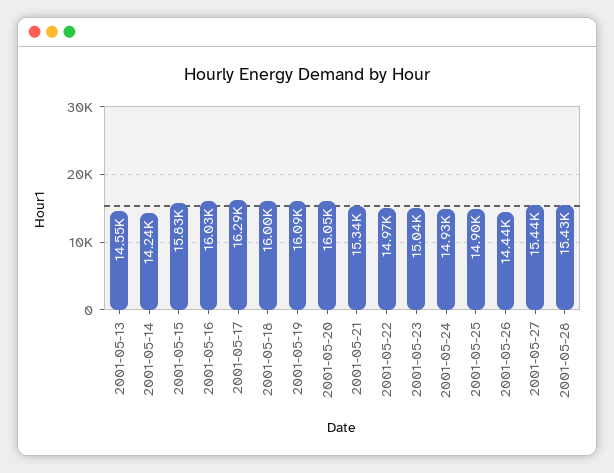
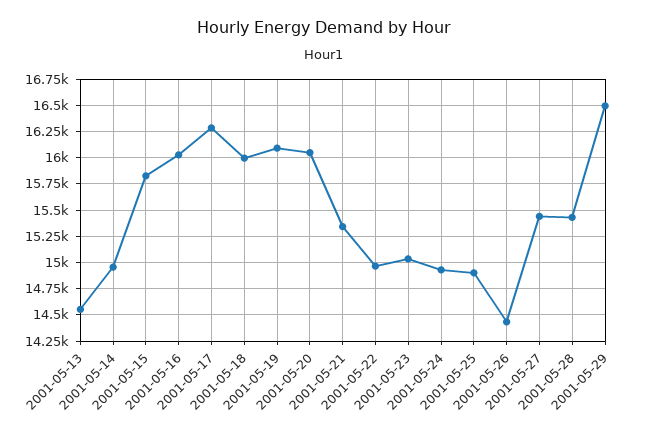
2001-05-14: 14240 -> 15000
2001-05-29: none -> 16500

